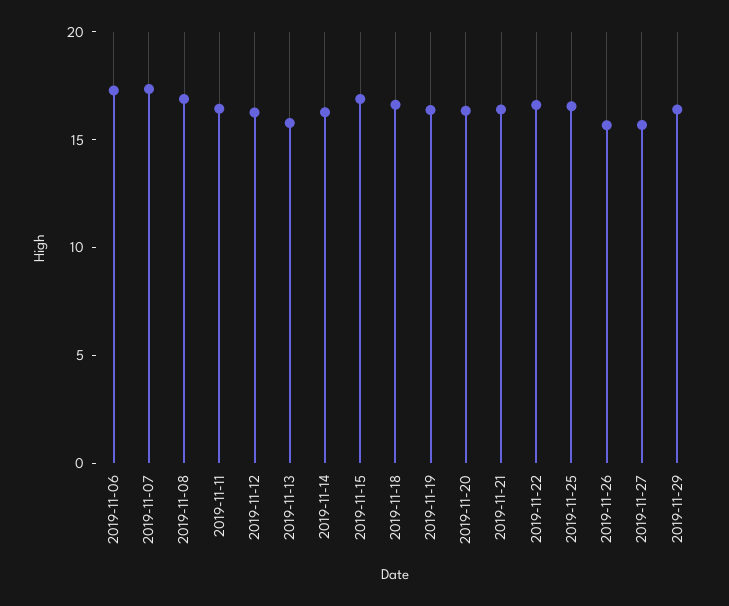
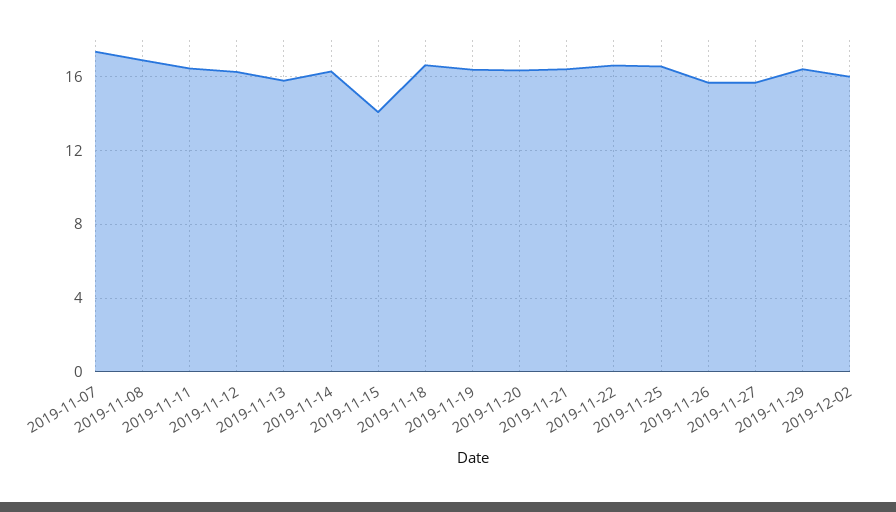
2019-11-06: 17 -> none
2019-11-15: 17 -> 14
2019-12-02: none -> 16

